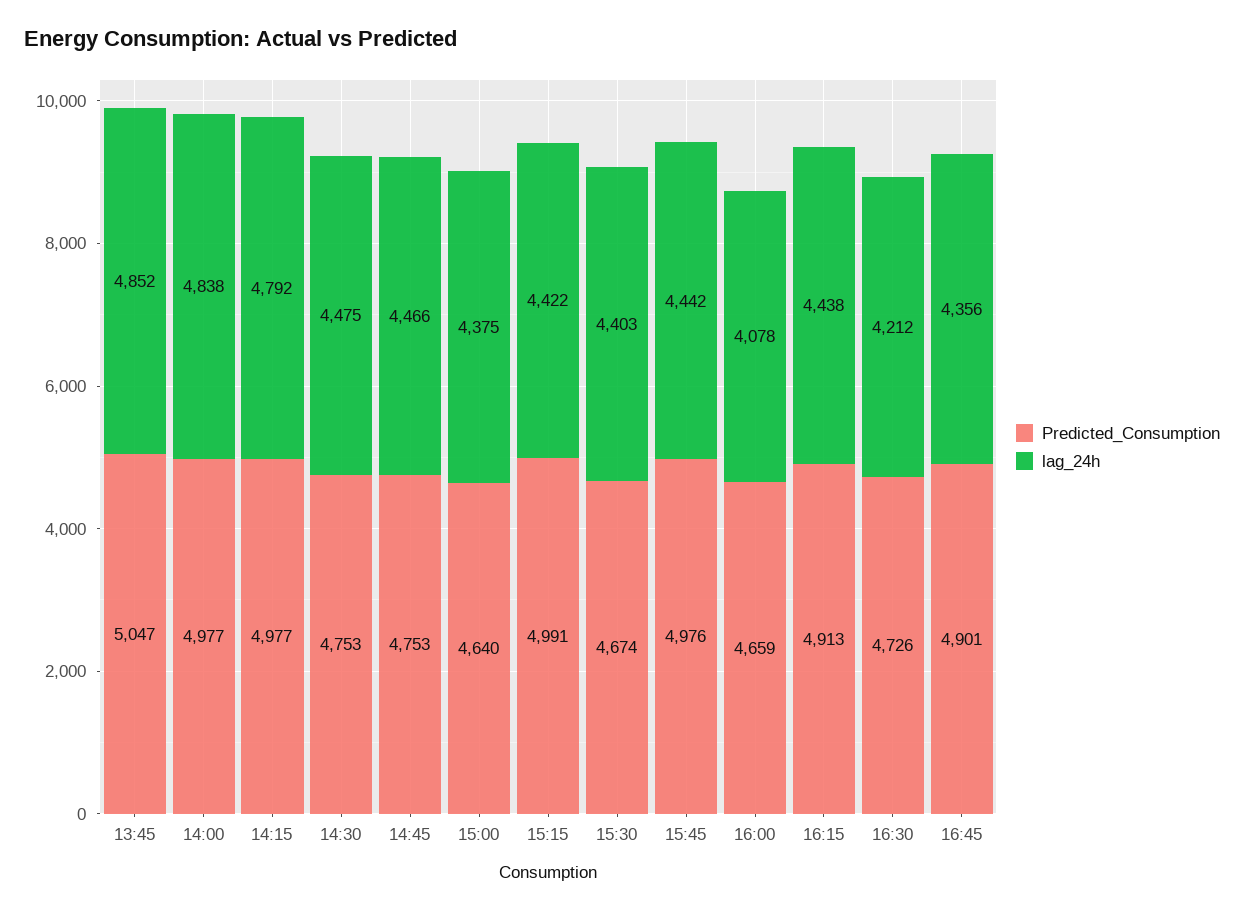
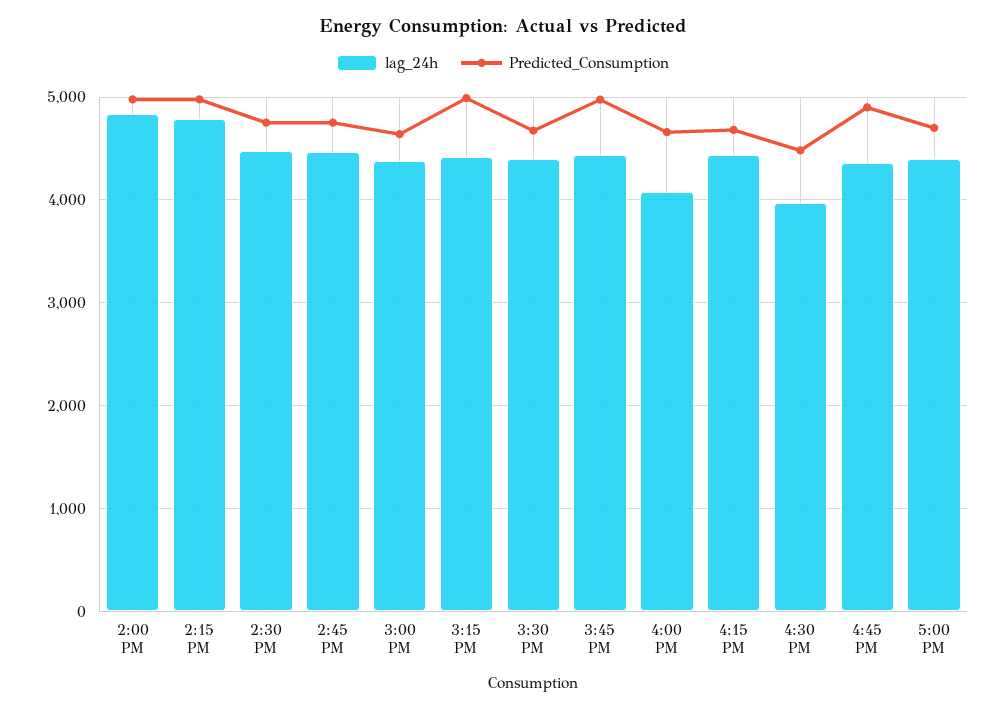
Predicted_Consumption, 13:45: 5047 -> none
lag_24h, 13:45: 4852 -> none
Predicted_Consumption, 16:15: 4913 -> 4700
Predicted_Consumption, 16:30: 4726 -> 4500
lag_24h, 16:30: 4212 -> 4000
lag_24h, 5:00 PM: none -> 4400
Predicted_Consumption, 5:00 PM: none -> 4700

